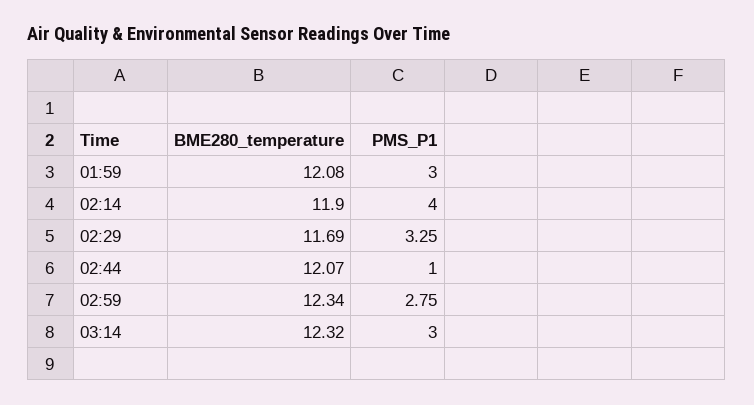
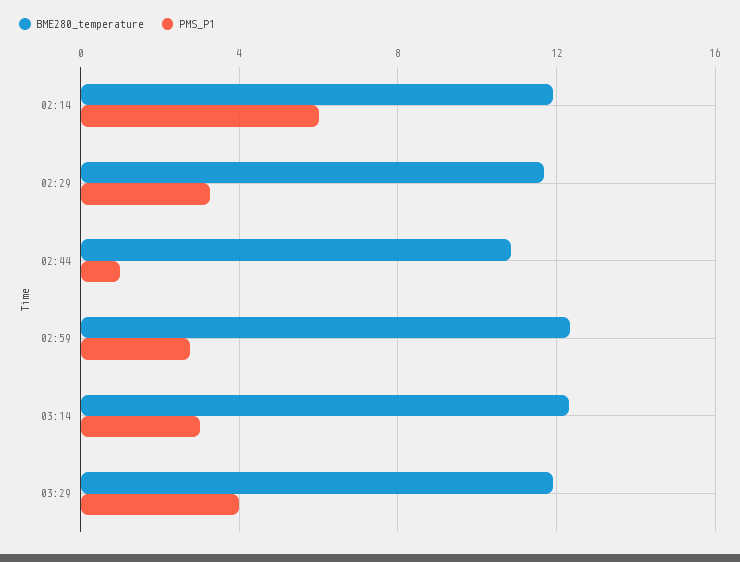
BME280_temperature, 01:59: 12.08 -> none
PMS_P1, 01:59: 3 -> none
PMS_P1, 02:14: 4 -> 6
BME280_temperature, 02:44: 12.07 -> 11
BME280_temperature, 03:29: none -> 12
PMS_P1, 03:29: none -> 4

